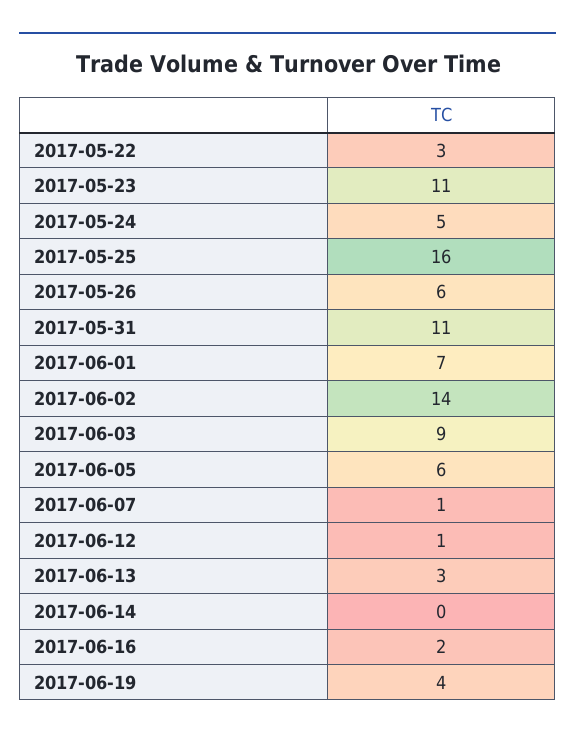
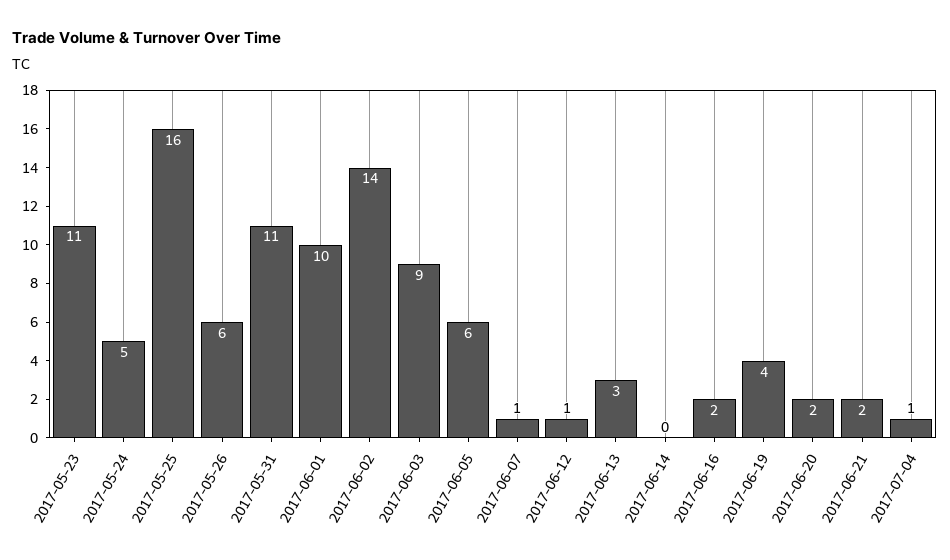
2017-05-22: 3 -> none
2017-06-01: 7 -> 10
2017-06-20: none -> 2
2017-06-21: none -> 2
2017-07-04: none -> 1

